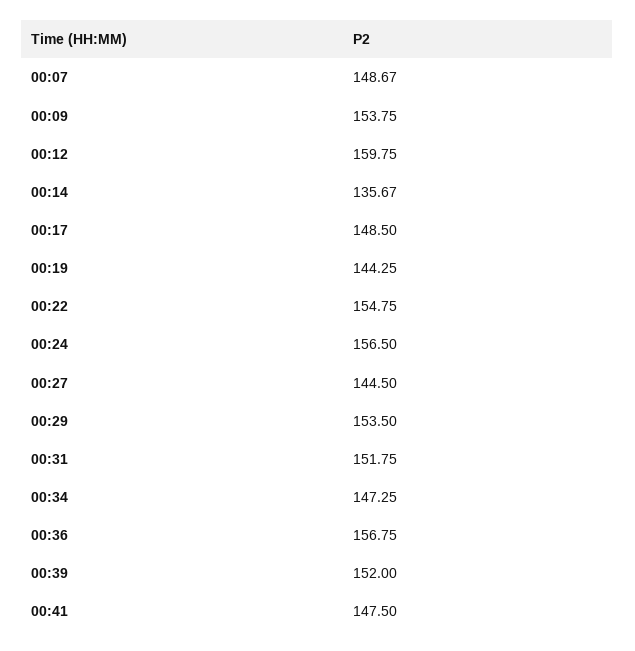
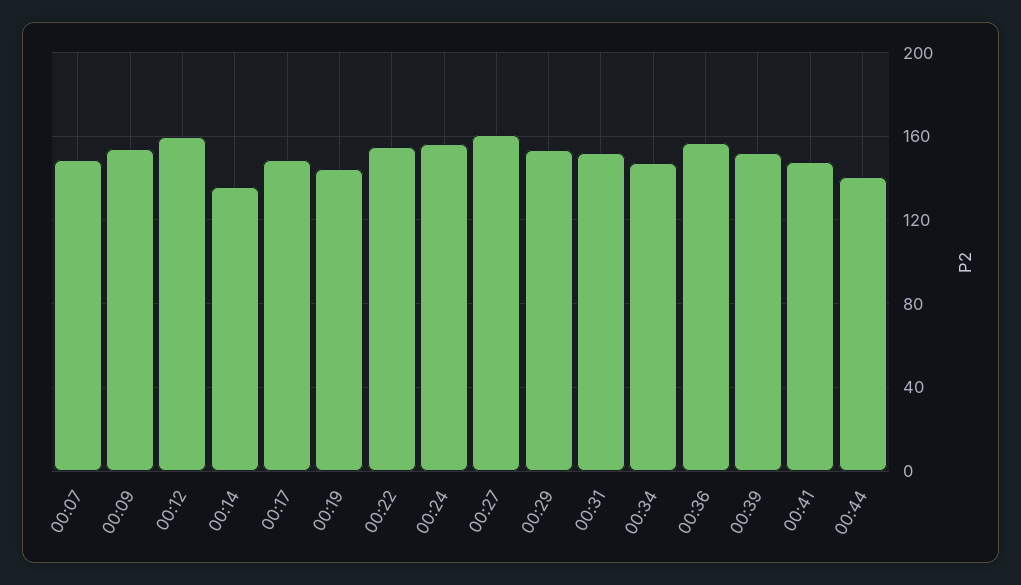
00:27: 144.5 -> 160
00:44: none -> 140

